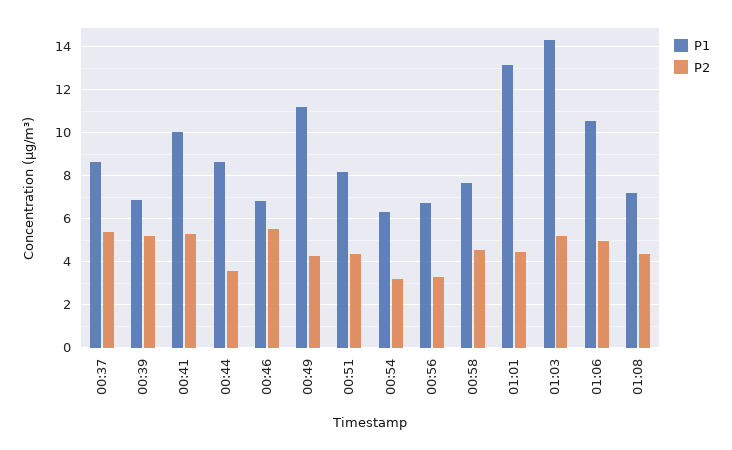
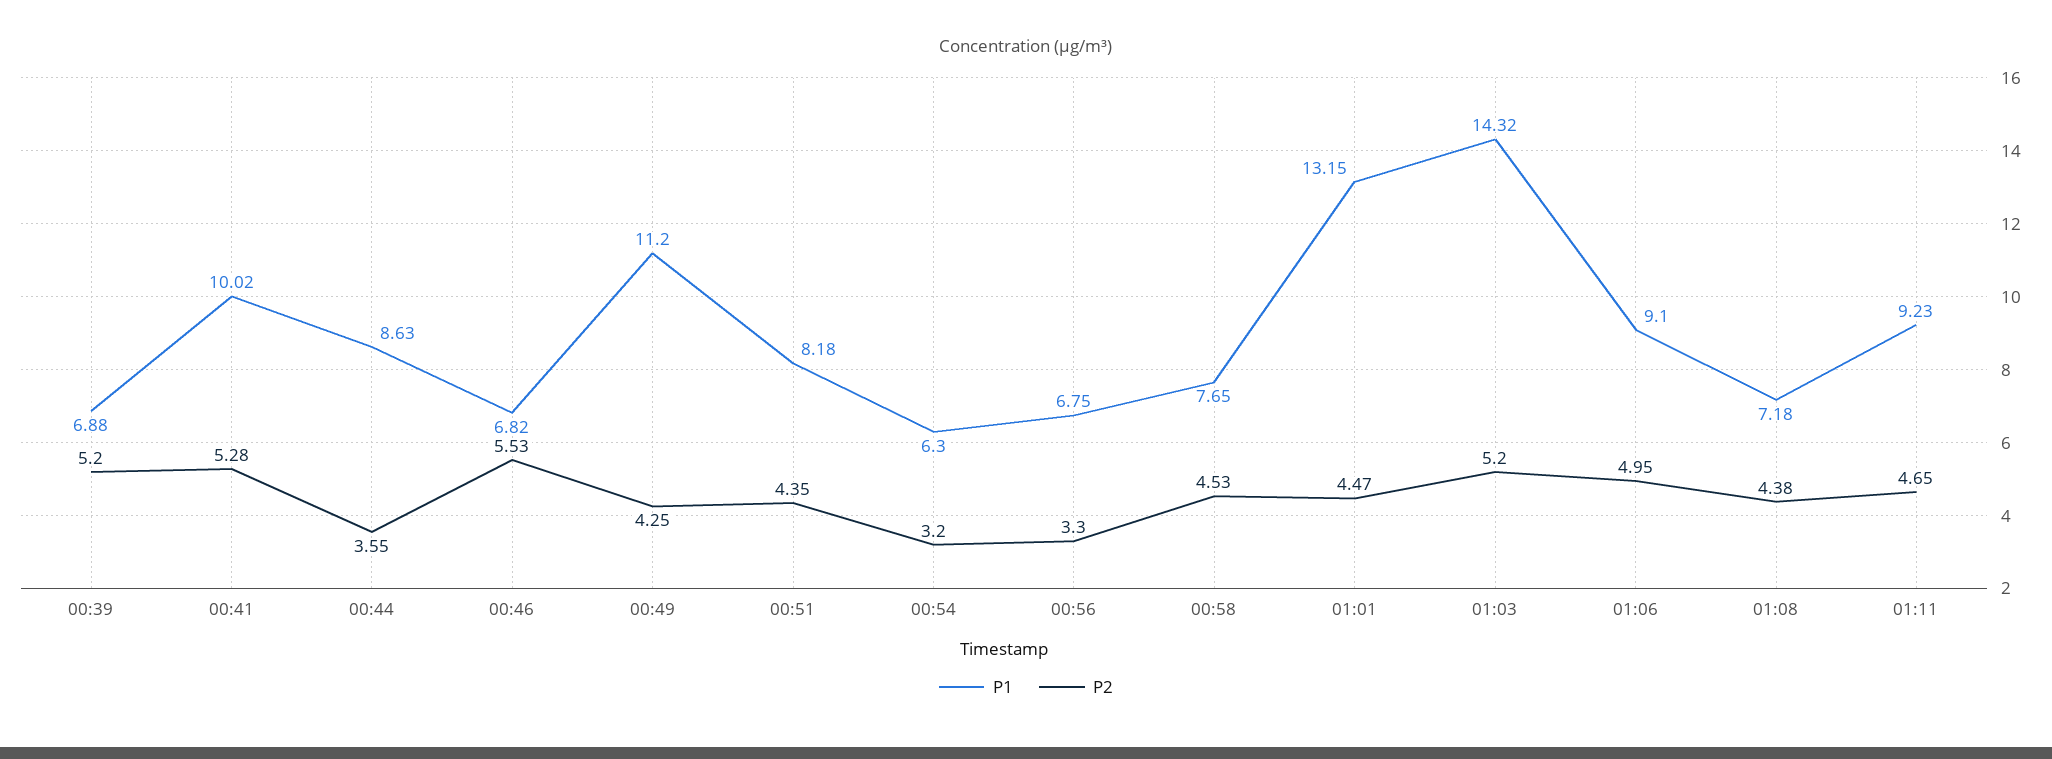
P1, 00:37: 8.5 -> none
P2, 00:37: 5.5 -> none
P1, 01:06: 10.5 -> 9.1
P1, 01:11: none -> 9.23
P2, 01:11: none -> 4.65

